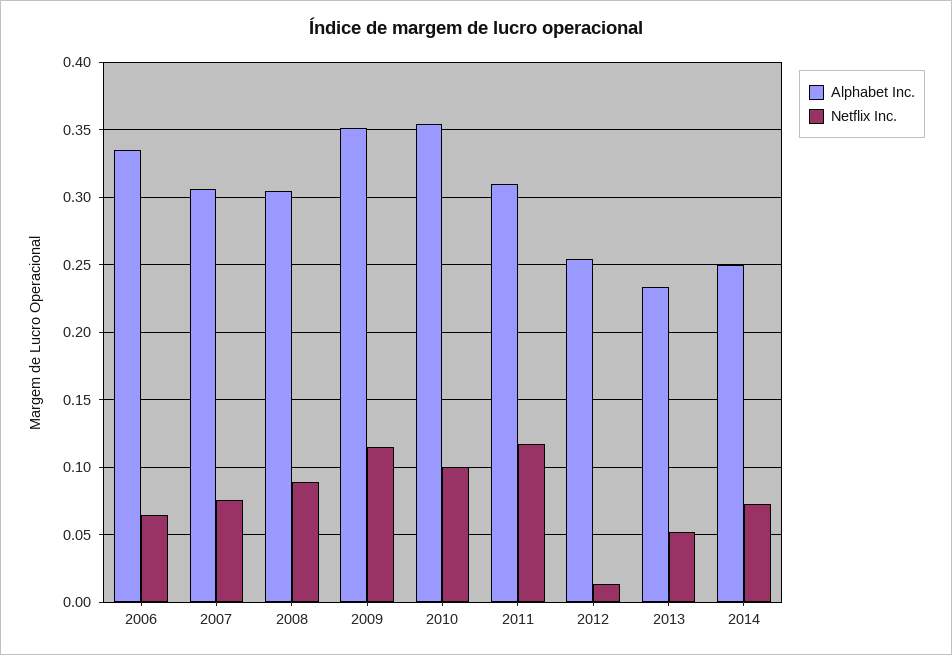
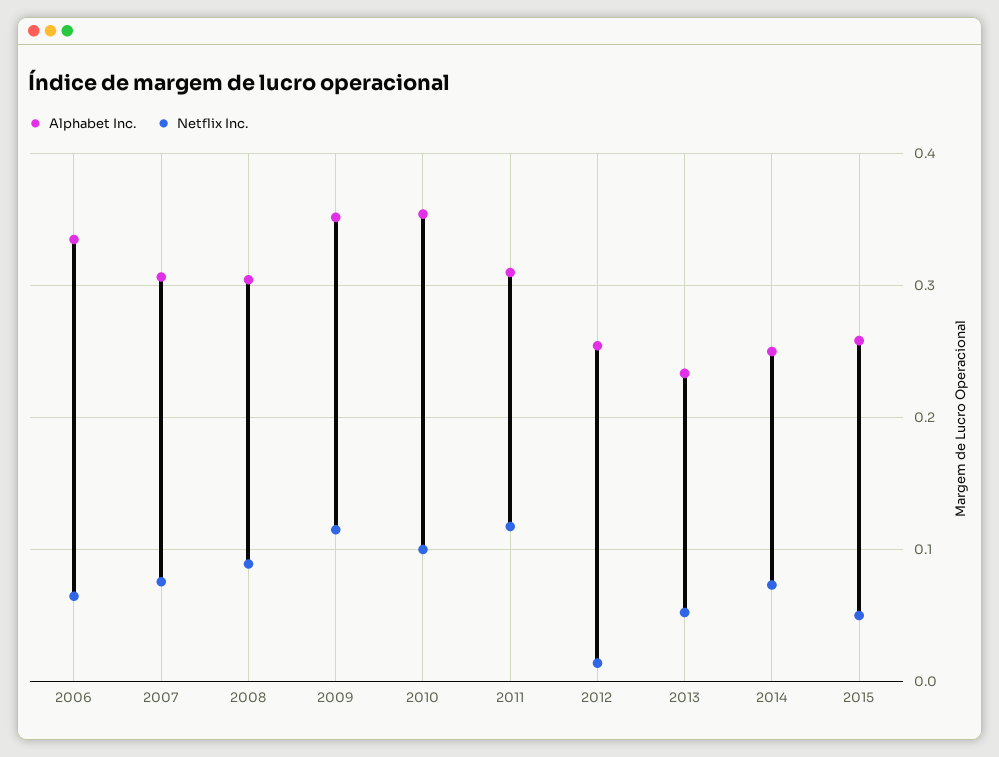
Alphabet Inc., 2015: none -> 0.26
Netflix Inc., 2015: none -> 0.05

